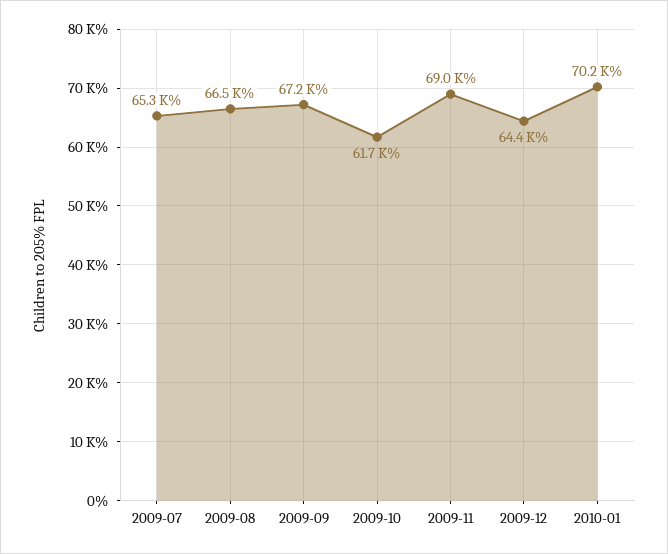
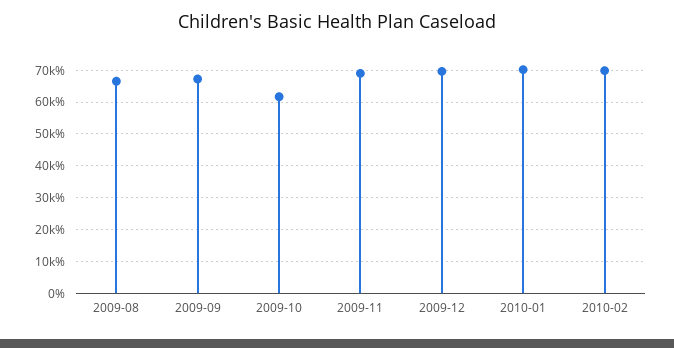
2009-07: 65300 -> none
2009-12: 64400 -> 70000
2010-02: none -> 70000

